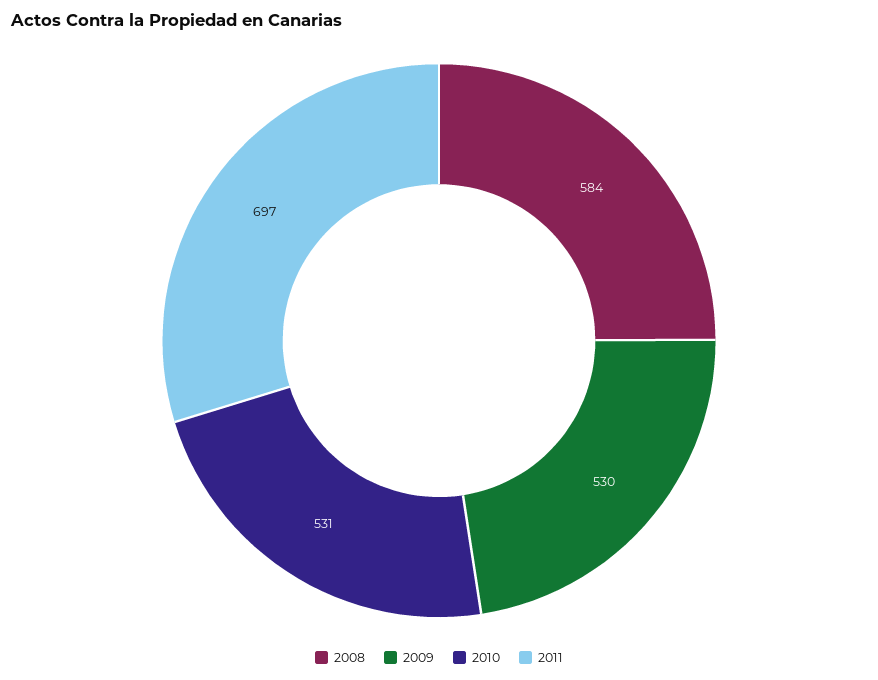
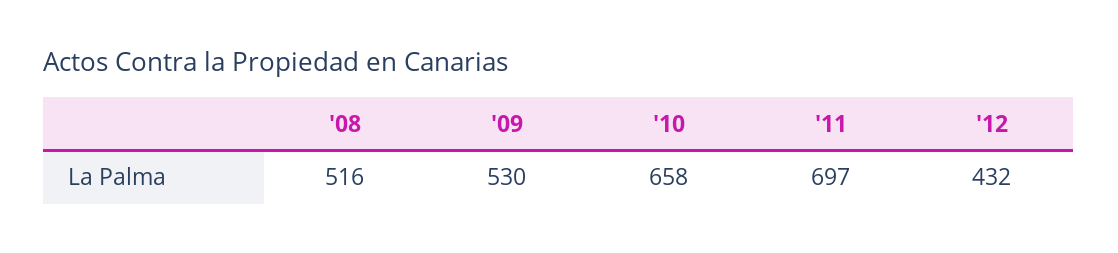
2008: 584 -> 516
2010: 531 -> 658
'12: none -> 432

